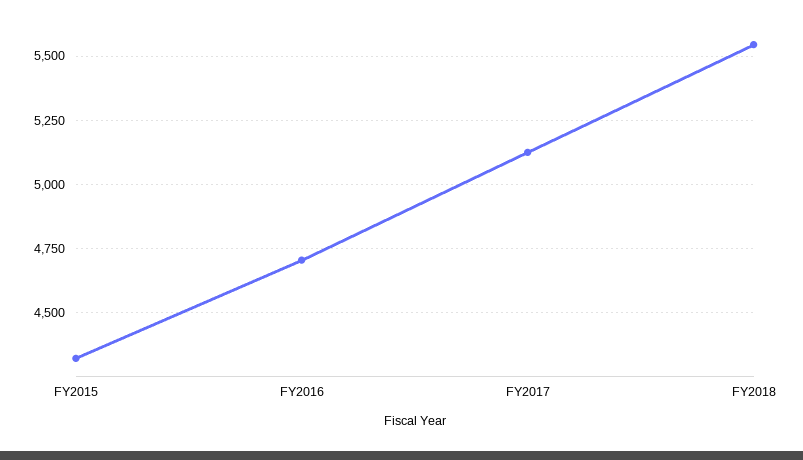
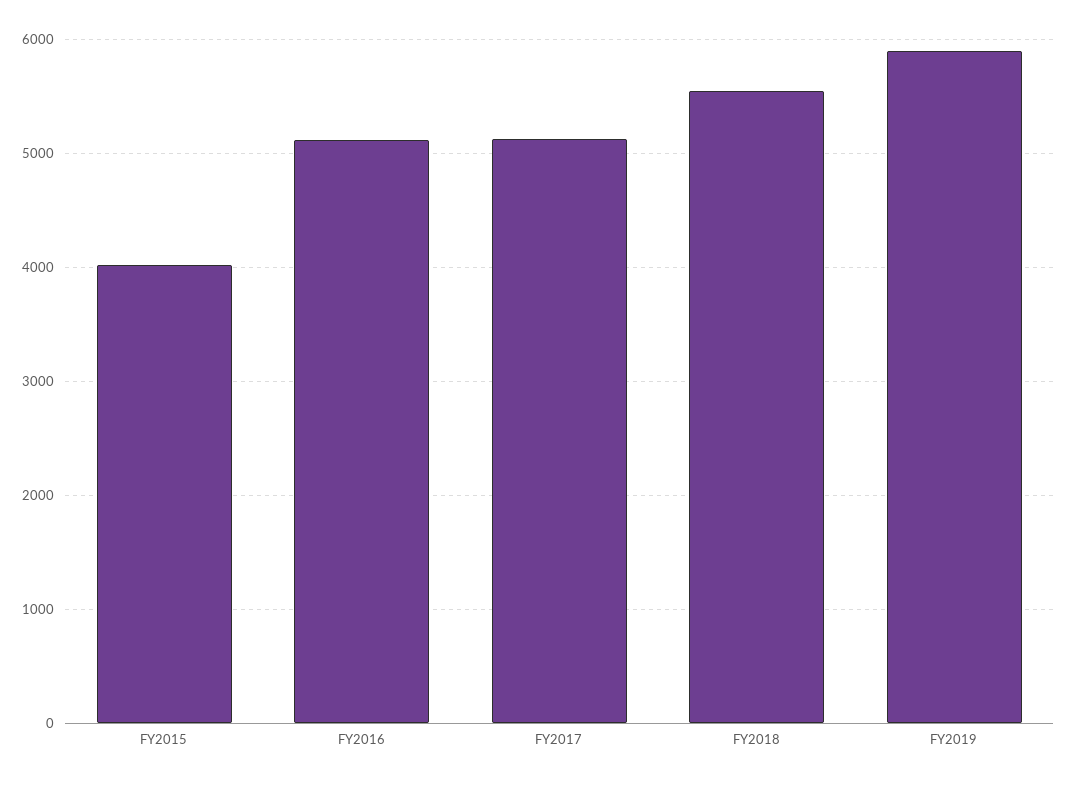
FY2015: 4325 -> 4000
FY2016: 4700 -> 5100
FY2019: none -> 5900

